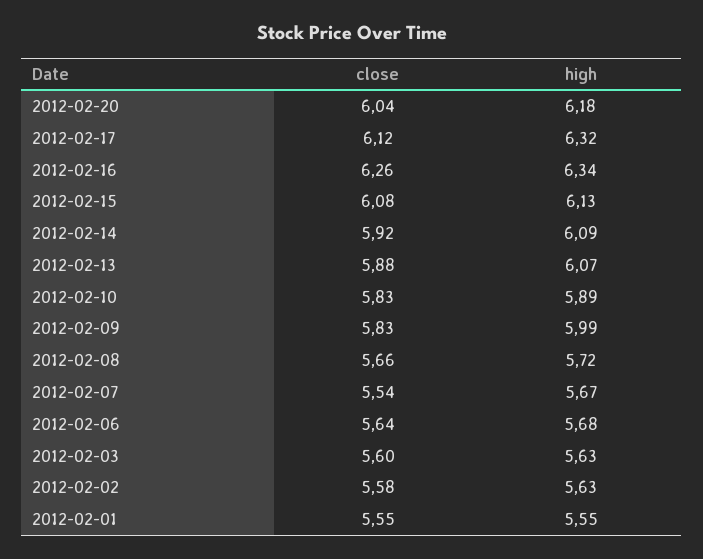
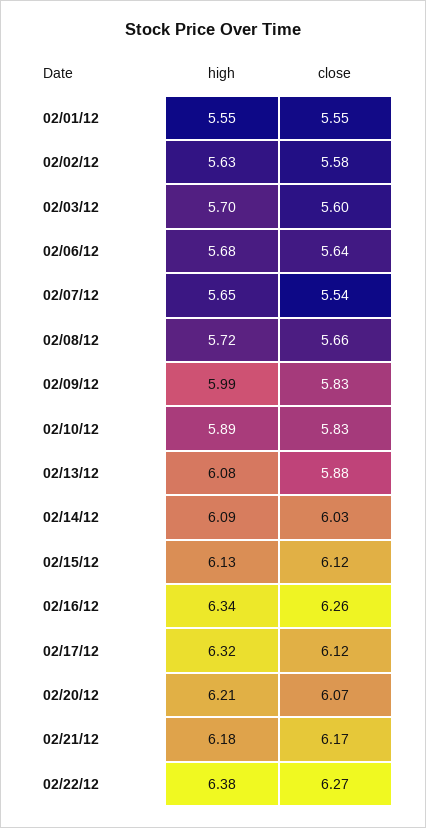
close, 2012-02-20: 6.04 -> 6.07
high, 2012-02-20: 6.18 -> 6.21
close, 2012-02-15: 6.08 -> 6.12
close, 2012-02-14: 5.92 -> 6.03
high, 2012-02-13: 6.07 -> 6.08
high, 2012-02-07: 5.67 -> 5.65
high, 2012-02-03: 5.63 -> 5.7
high, 02/21/12: none -> 6.18
close, 02/21/12: none -> 6.17
high, 02/22/12: none -> 6.38
close, 02/22/12: none -> 6.27

